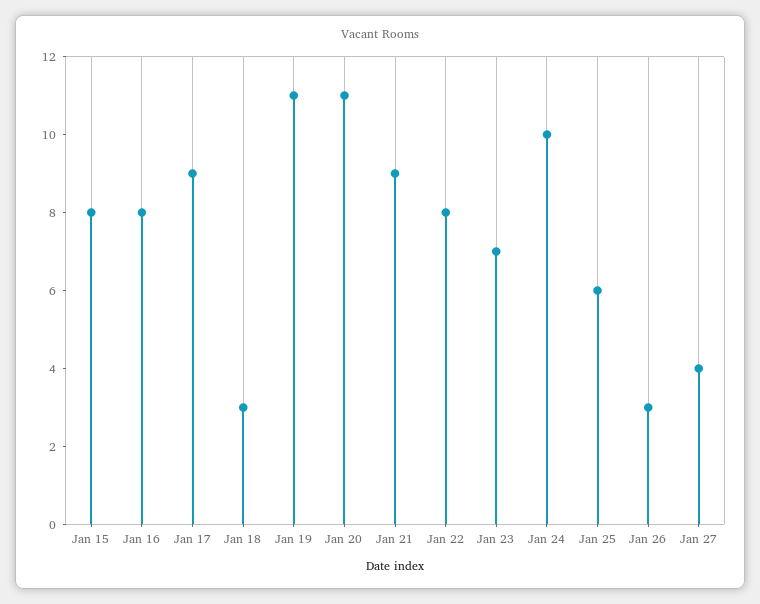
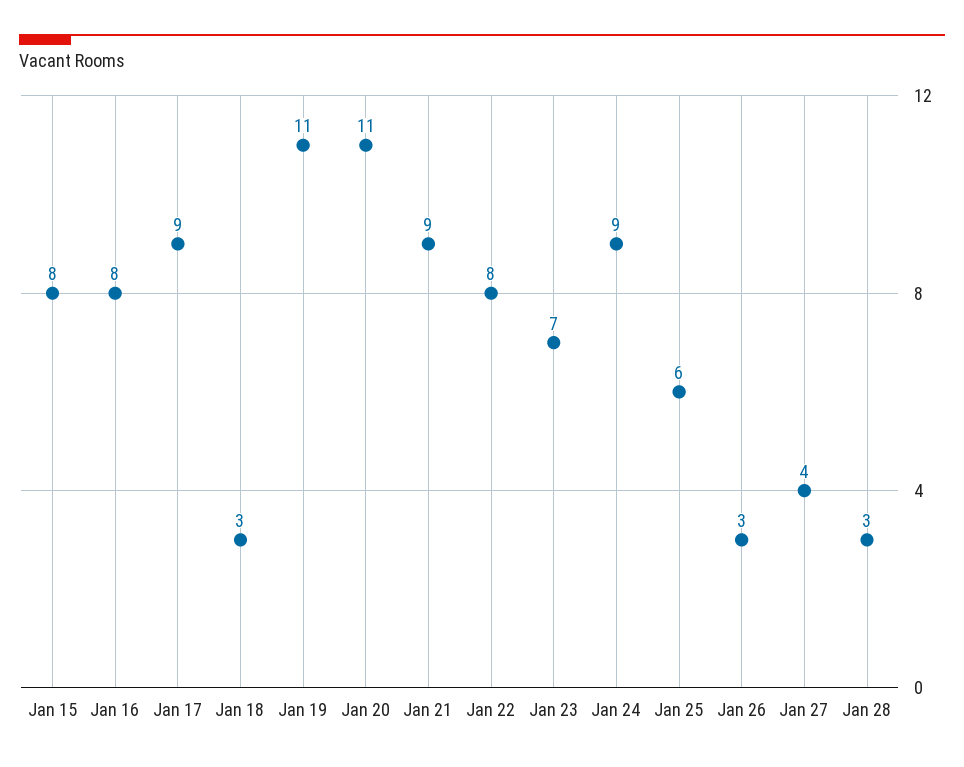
Jan 24: 10 -> 9
Jan 28: none -> 3

